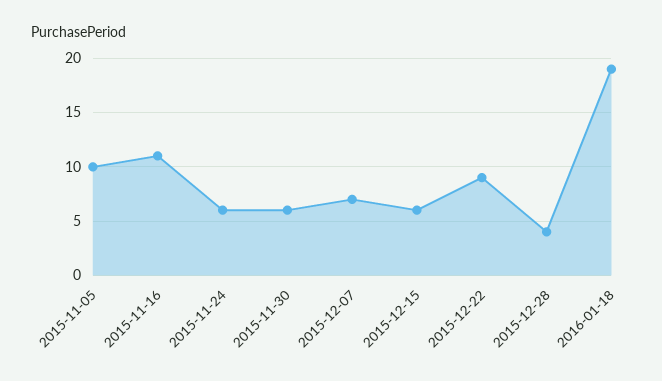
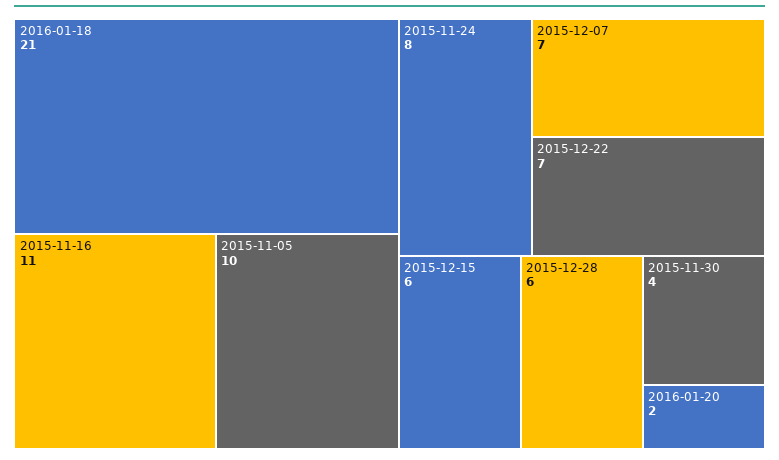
2015-11-24: 6 -> 8
2015-11-30: 6 -> 4
2015-12-22: 9 -> 7
2015-12-28: 4 -> 6
2016-01-18: 19 -> 21
2016-01-20: none -> 2

